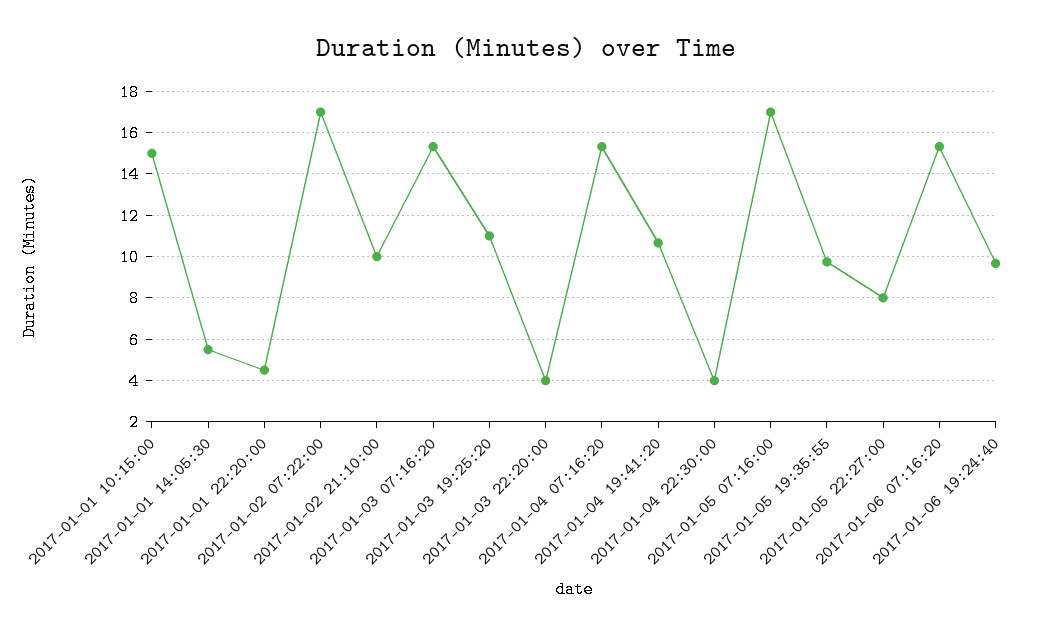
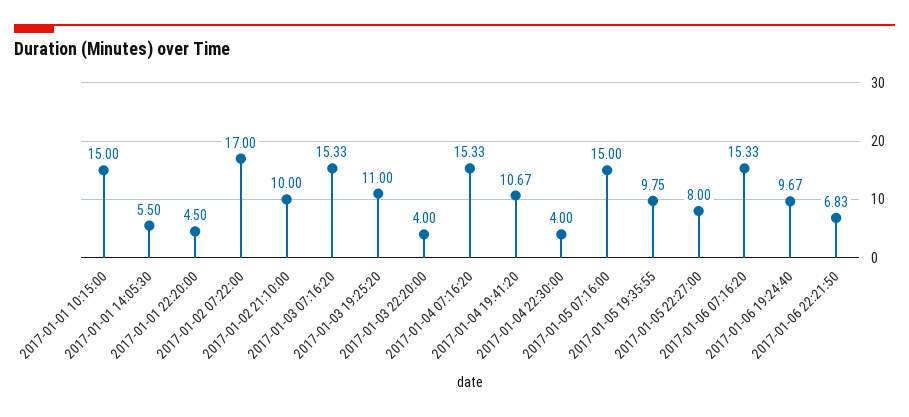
2017-01-05 07:16:00: 17 -> 15
2017-01-06 22:21:50: none -> 6.83

